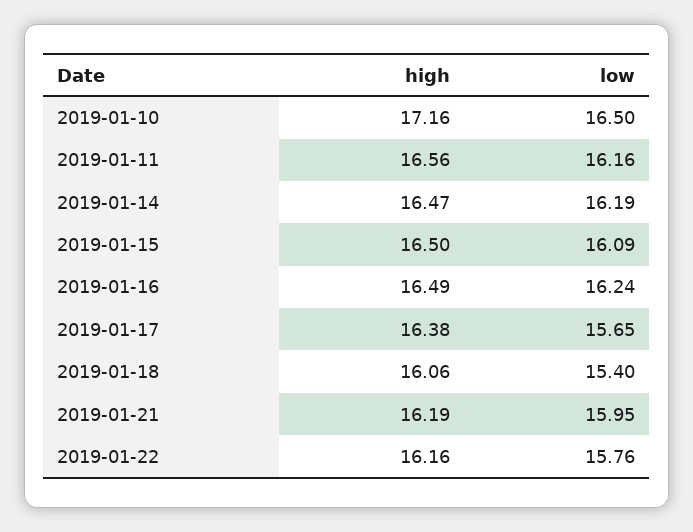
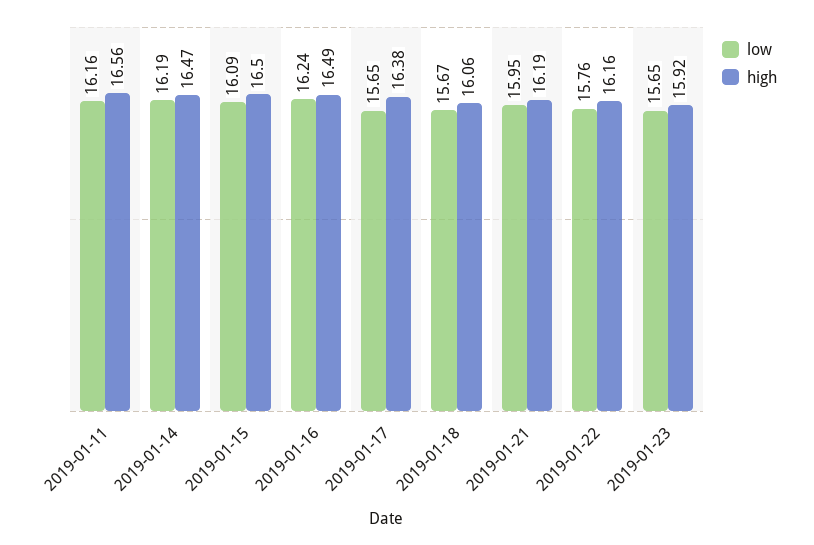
high, 2019-01-10: 17.16 -> none
low, 2019-01-10: 16.5 -> none
low, 2019-01-18: 15.4 -> 15.67
low, 2019-01-23: none -> 15.65
high, 2019-01-23: none -> 15.92

